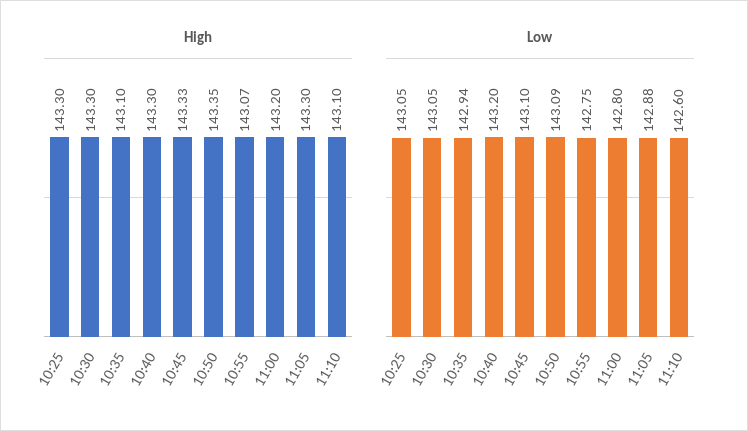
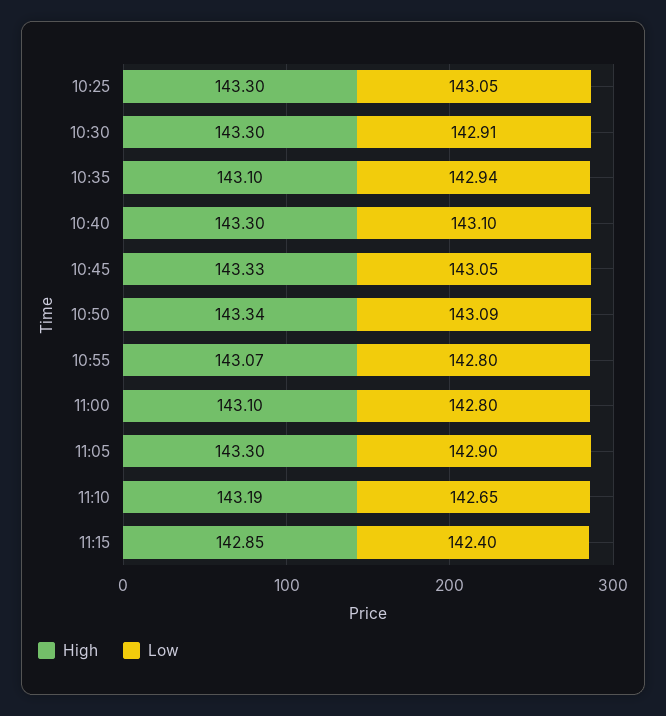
High, 10:50: 143.35 -> 143.34
High, 11:00: 143.2 -> 143.1
High, 11:10: 143.1 -> 143.19
Low, 10:30: 143.05 -> 142.91
Low, 10:40: 143.2 -> 143.1
Low, 10:45: 143.1 -> 143.05
Low, 10:55: 142.75 -> 142.8
Low, 11:05: 142.88 -> 142.9
Low, 11:10: 142.6 -> 142.65
High, 11:15: none -> 142.85
Low, 11:15: none -> 142.4

